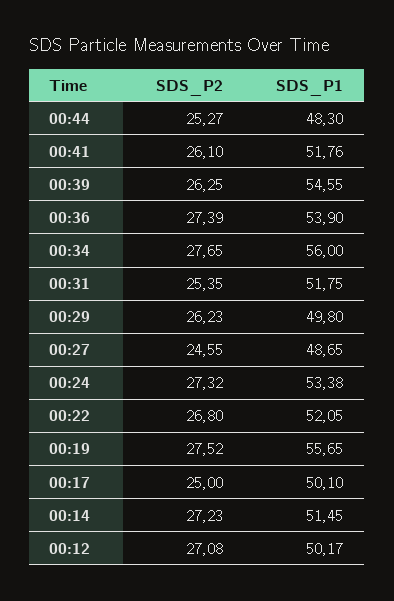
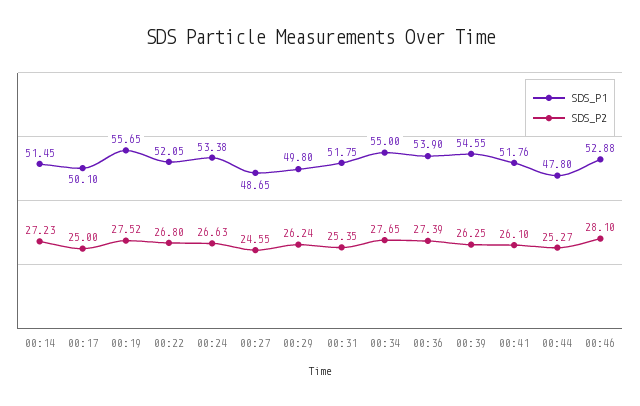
SDS_P1, 00:44: 48.3 -> 47.8
SDS_P1, 00:34: 56 -> 55
SDS_P2, 00:29: 26.23 -> 26.24
SDS_P2, 00:24: 27.32 -> 26.63
SDS_P2, 00:12: 27.08 -> none
SDS_P1, 00:12: 50.17 -> none
SDS_P1, 00:46: none -> 52.88
SDS_P2, 00:46: none -> 28.1

